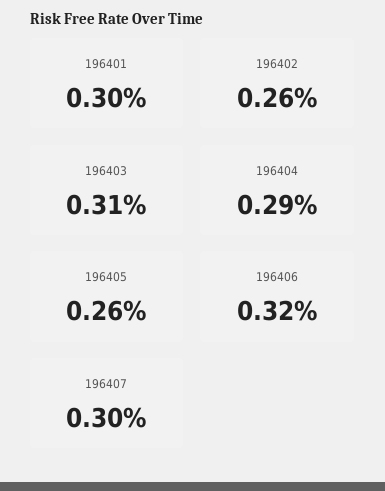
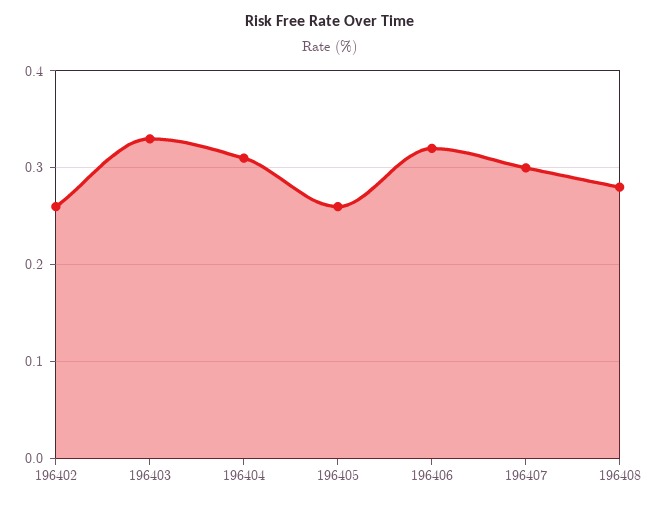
196401: 0.3 -> none
196403: 0.31 -> 0.33
196404: 0.29 -> 0.31
196408: none -> 0.28

